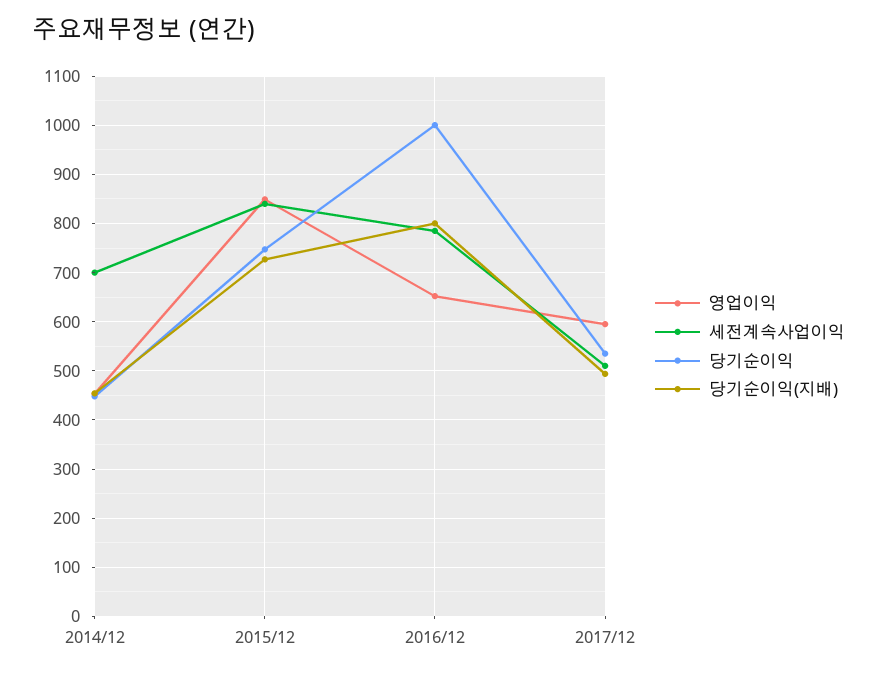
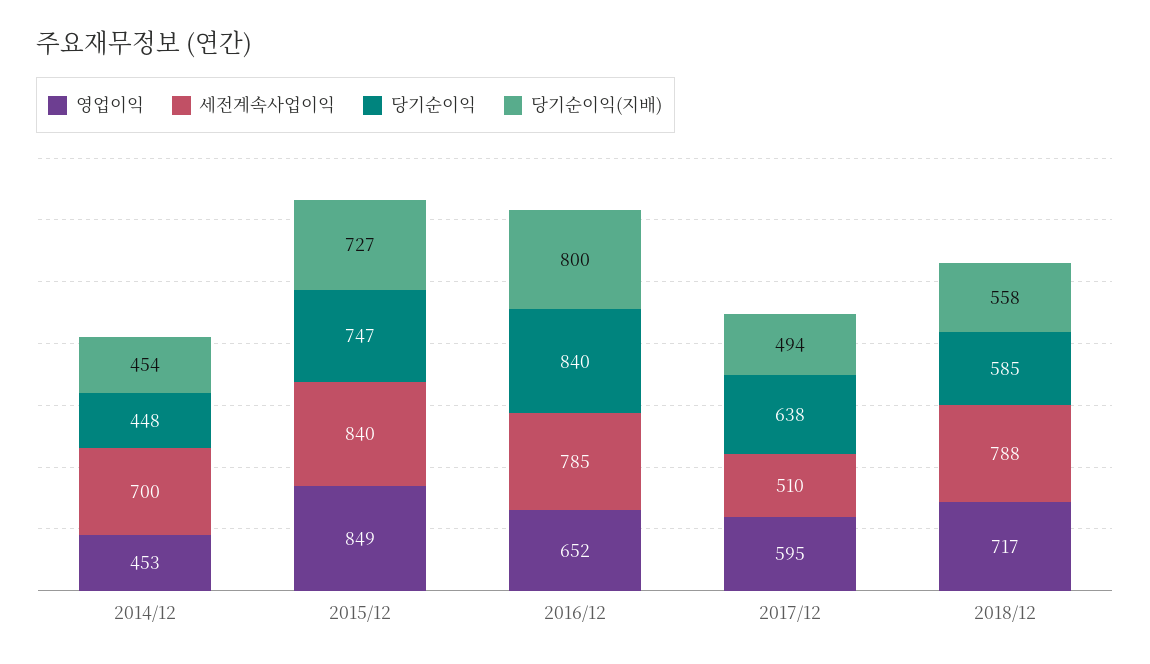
당기순이익, 2016/12: 1000 -> 840
당기순이익, 2017/12: 540 -> 638
영업이익, 2018/12: none -> 717
세전계속사업이익, 2018/12: none -> 788
당기순이익, 2018/12: none -> 585
당기순이익(지배), 2018/12: none -> 558

